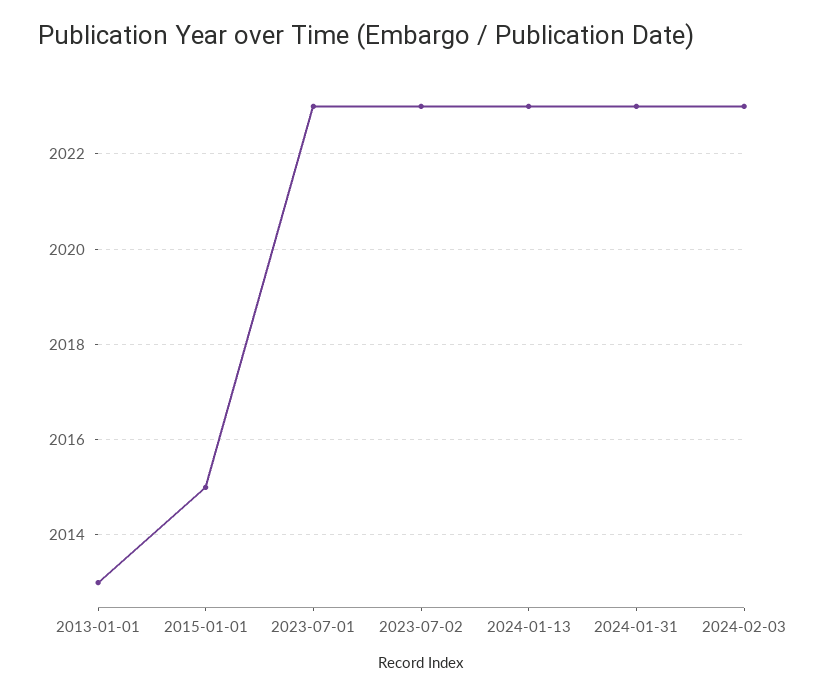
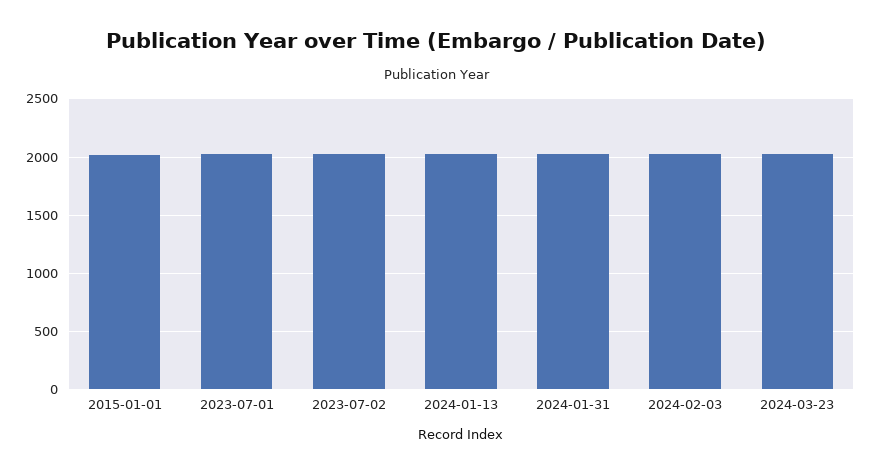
2013-01-01: 2013 -> none
2024-03-23: none -> 2000

